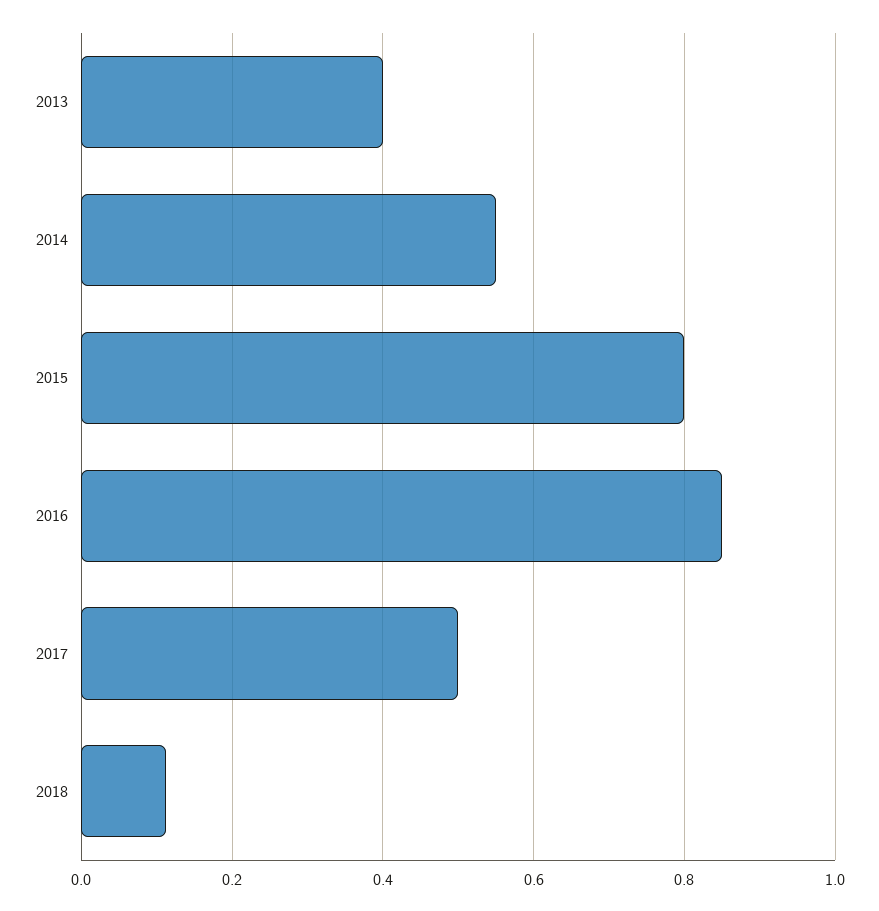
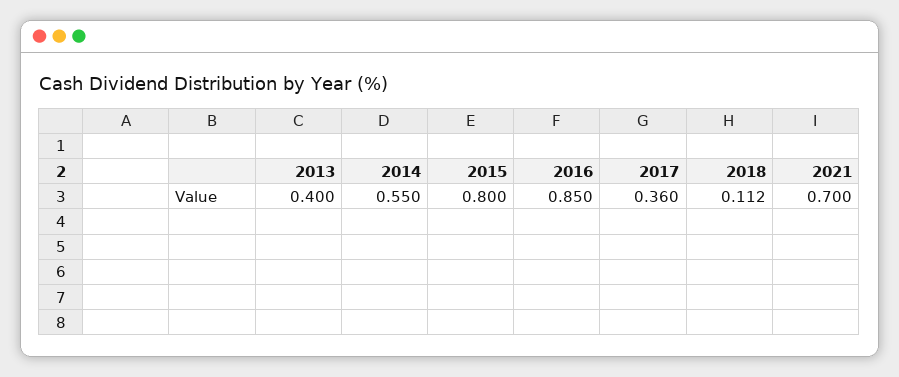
2017: 0.5 -> 0.36
2021: none -> 0.7

